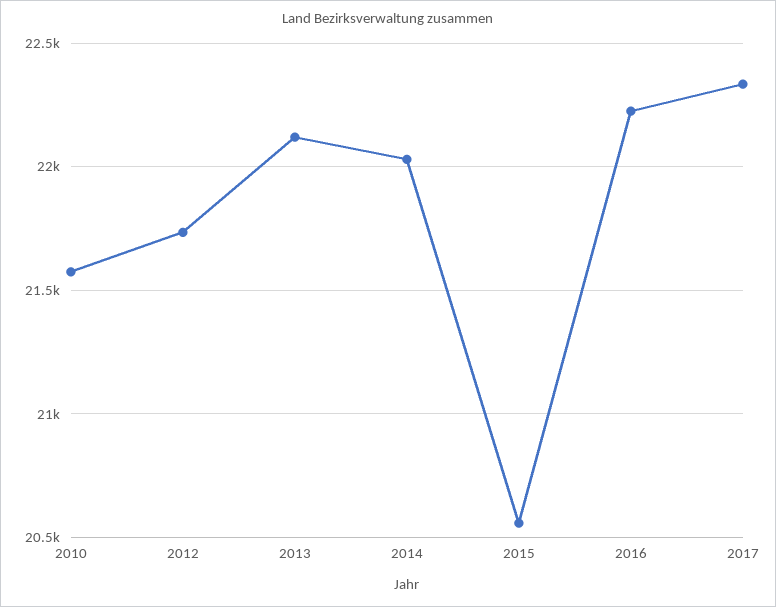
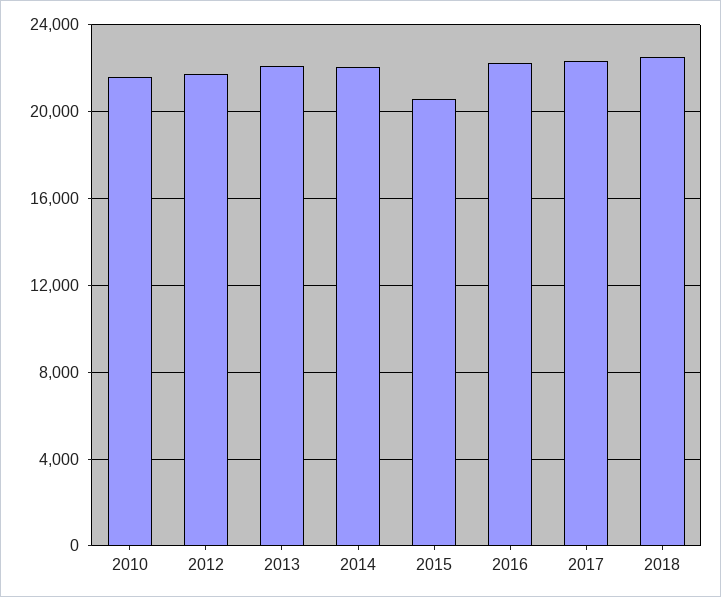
2018: none -> 22500

